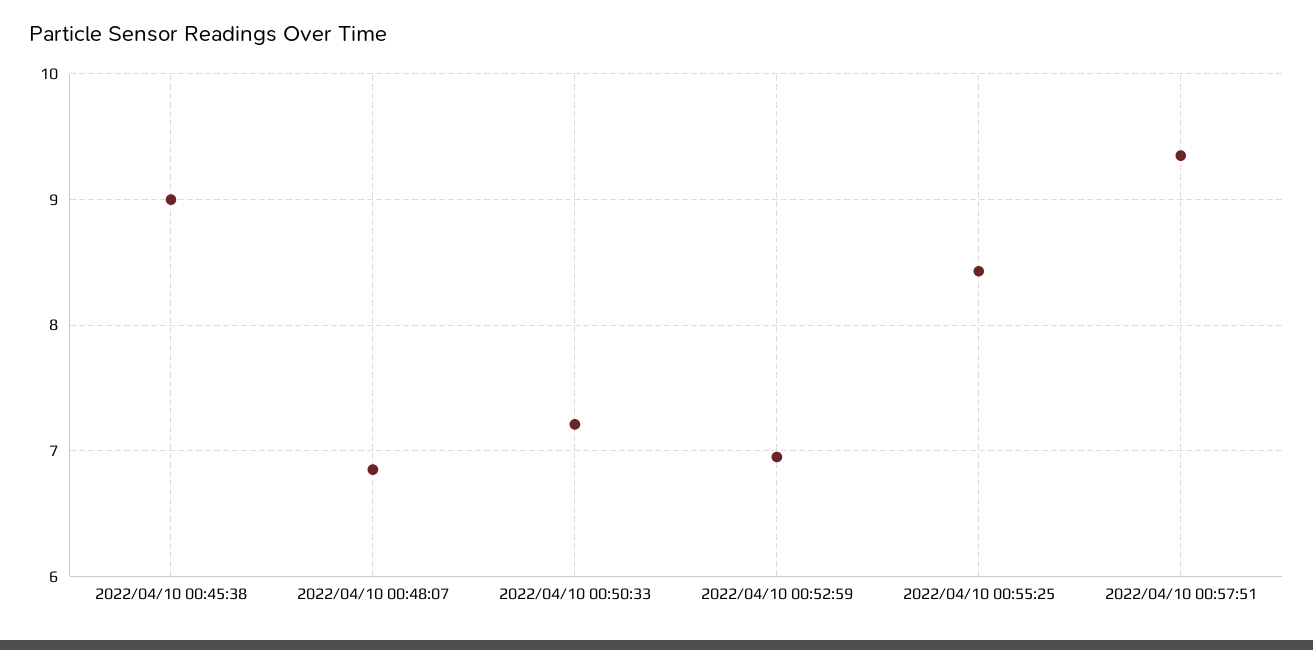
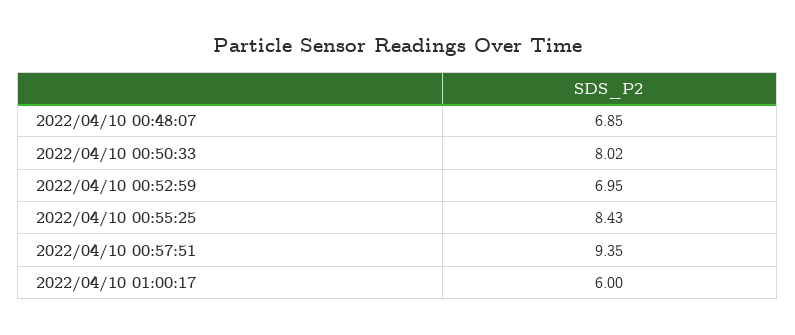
2022/04/10 00:45:38: 9 -> none
2022/04/10 00:50:33: 7.2 -> 8.02
2022/04/10 01:00:17: none -> 6

